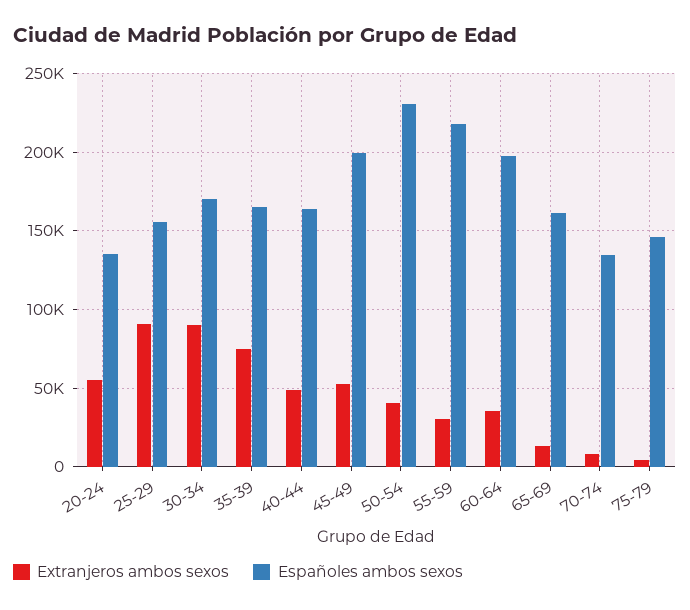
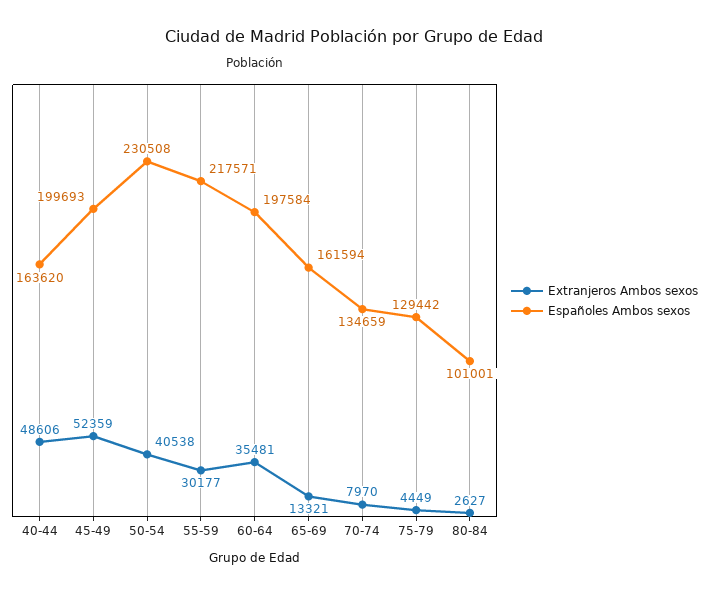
Extranjeros ambos sexos, 20-24: 55000 -> none
Españoles ambos sexos, 20-24: 135000 -> none
Extranjeros ambos sexos, 25-29: 90000 -> none
Españoles ambos sexos, 25-29: 155000 -> none
Extranjeros ambos sexos, 30-34: 90000 -> none
Españoles ambos sexos, 30-34: 170000 -> none
Extranjeros ambos sexos, 35-39: 75000 -> none
Españoles ambos sexos, 35-39: 165000 -> none
Españoles ambos sexos, 75-79: 145000 -> 129442
Extranjeros ambos sexos, 80-84: none -> 2627
Españoles ambos sexos, 80-84: none -> 101001

